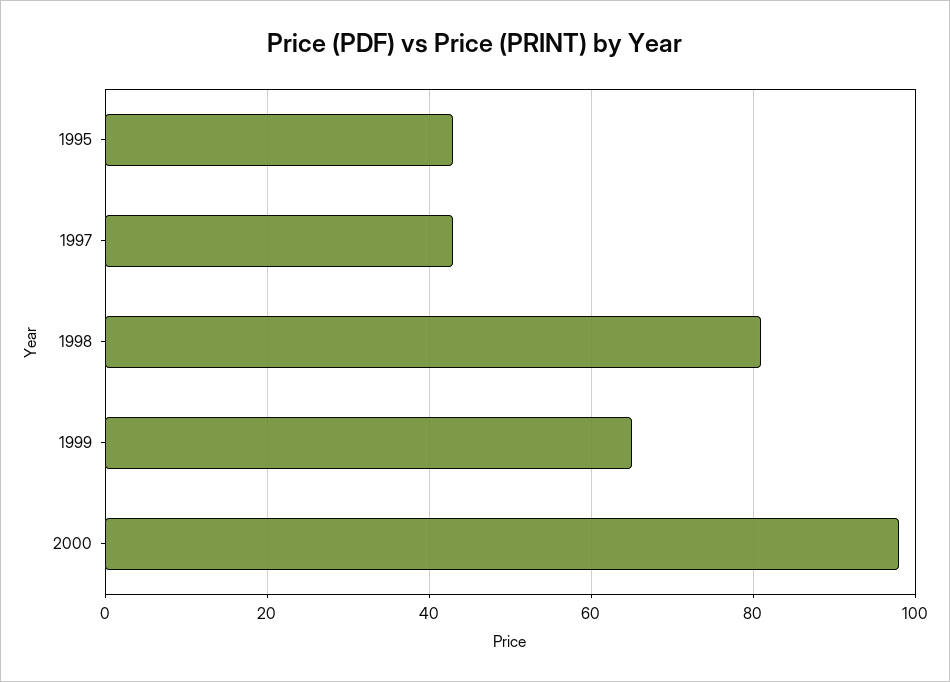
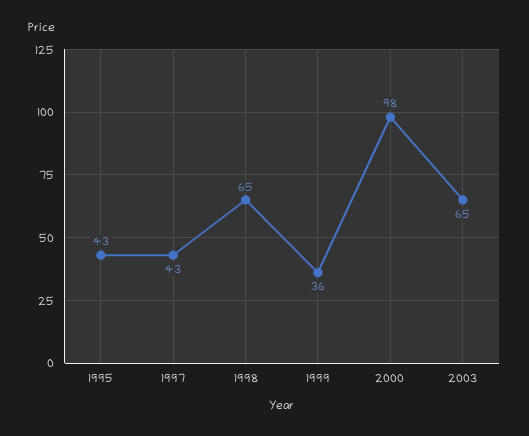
1998: 80 -> 65
1999: 65 -> 36
2003: none -> 65

